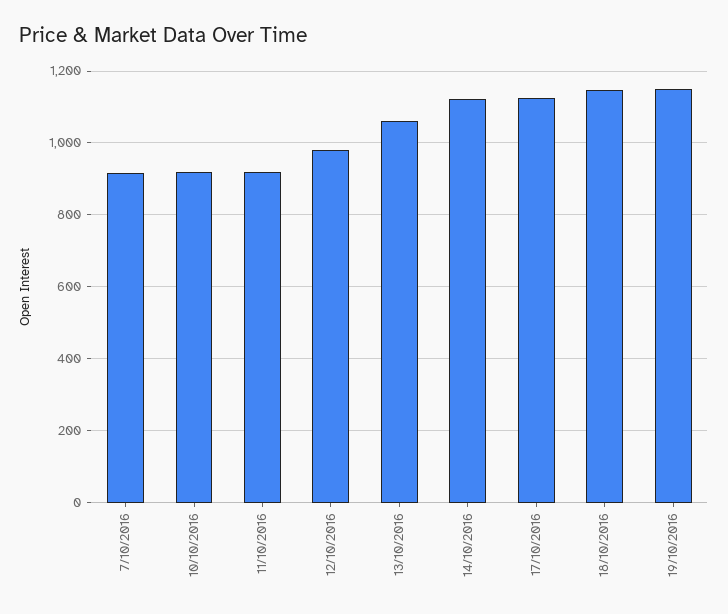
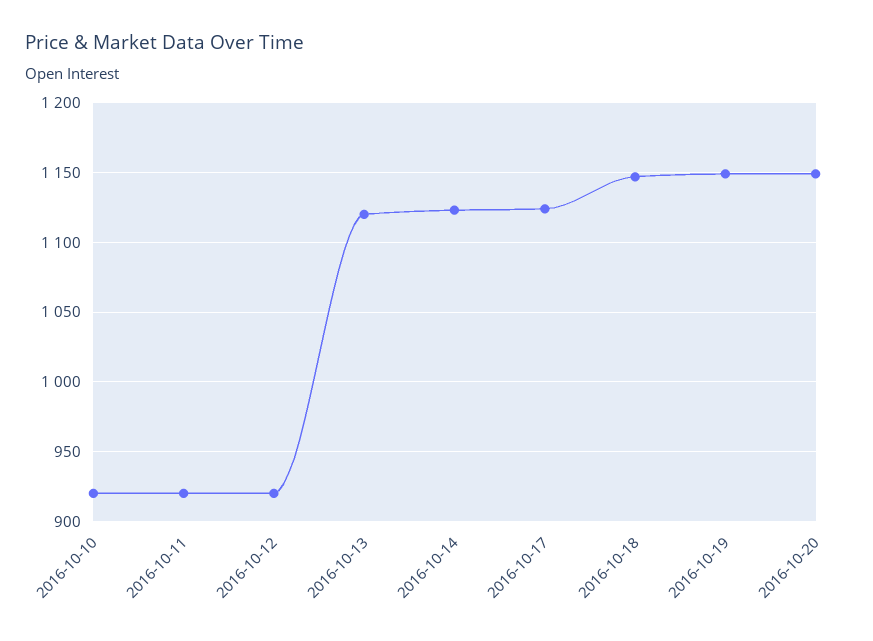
7/10/2016: 920 -> none
12/10/2016: 980 -> 920
13/10/2016: 1060 -> 1120
2016-10-20: none -> 1150

